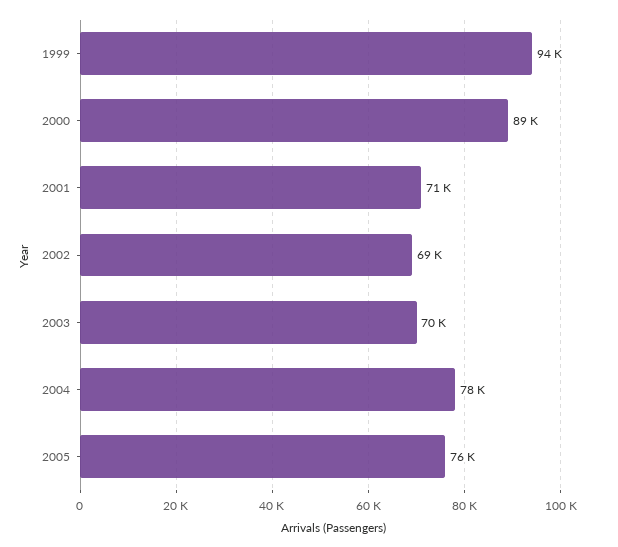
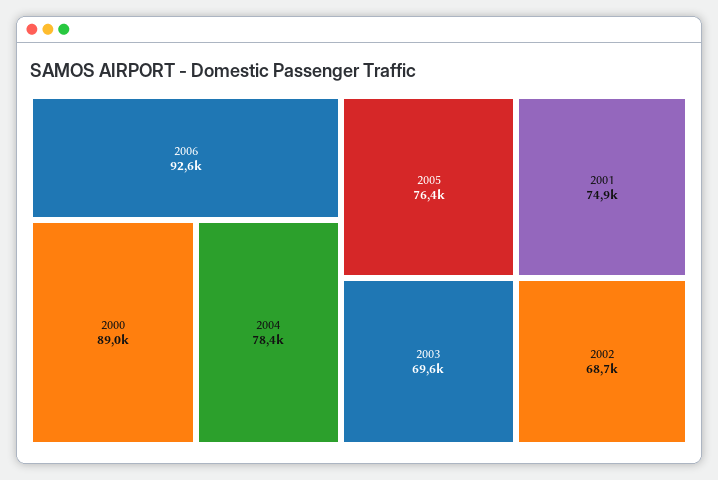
1999: 94000 -> none
2001: 71000 -> 74900
2006: none -> 92600

